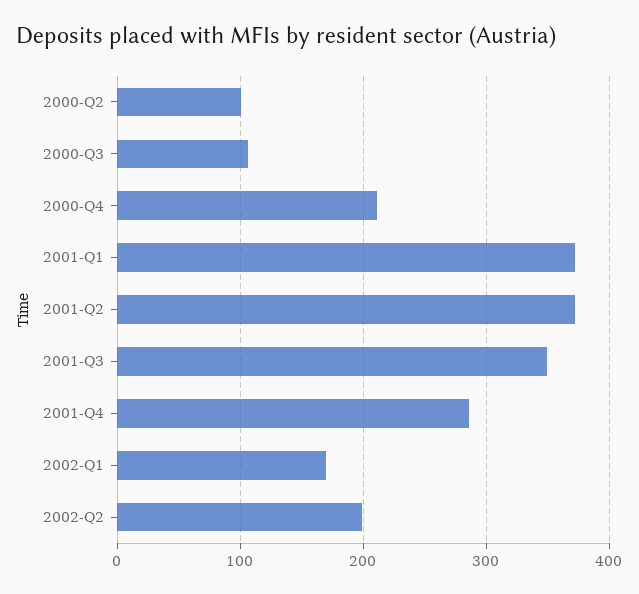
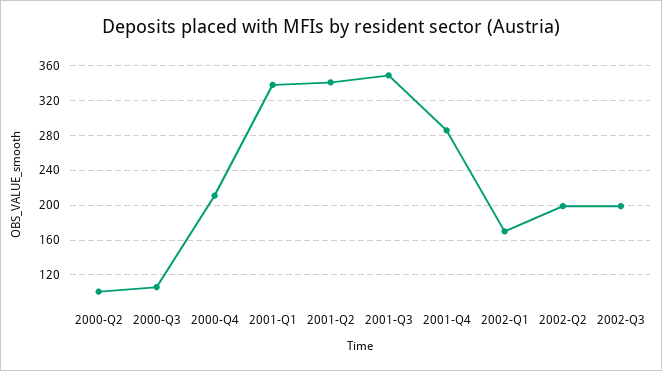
2001-Q1: 370 -> 340
2001-Q2: 370 -> 340
2002-Q3: none -> 200

